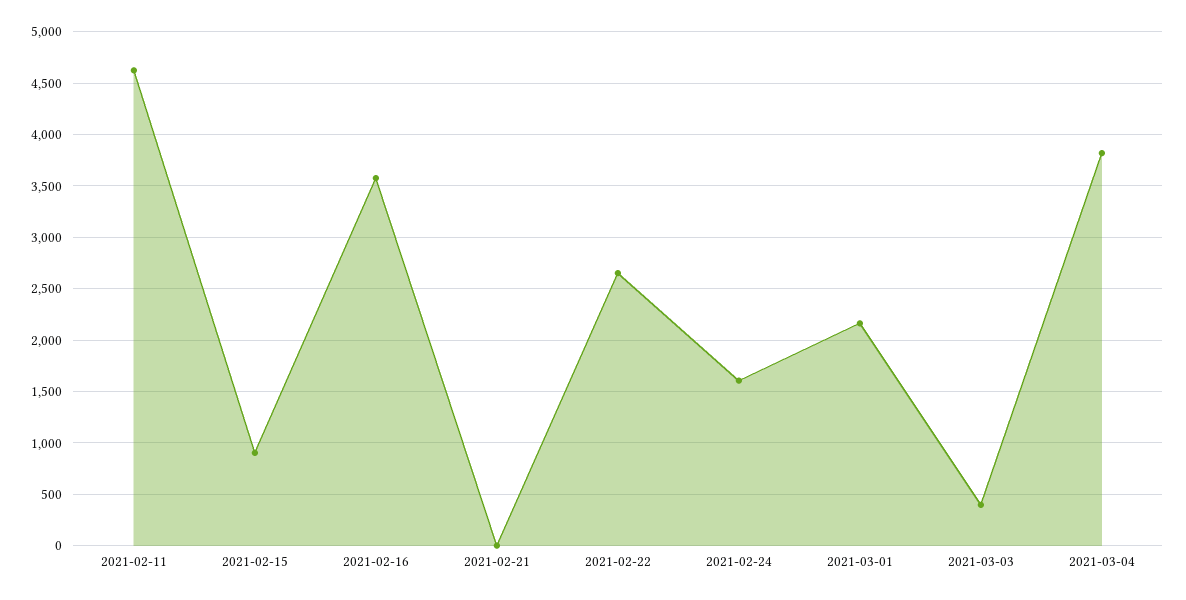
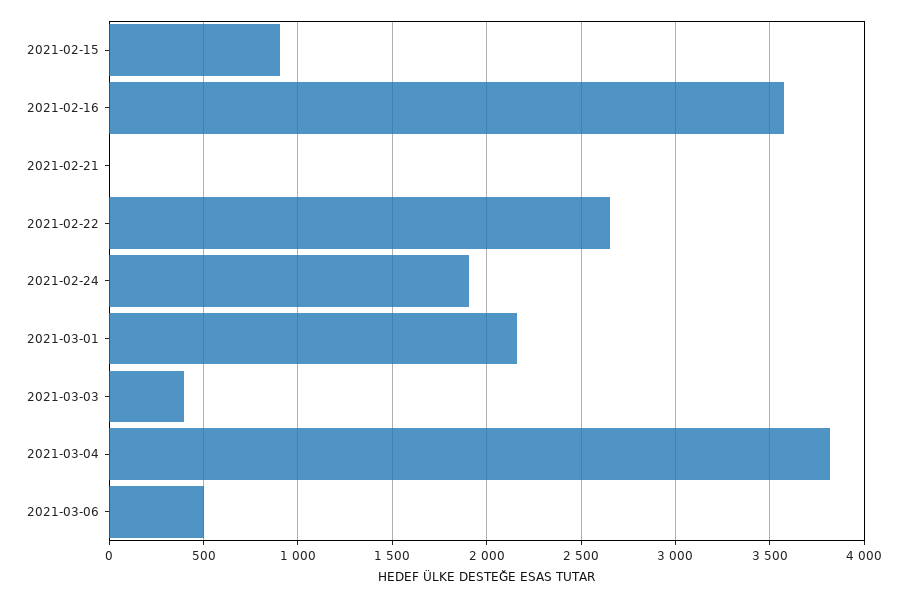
2021-02-11: 4600 -> none
2021-02-24: 1600 -> 1900
2021-03-06: none -> 500

